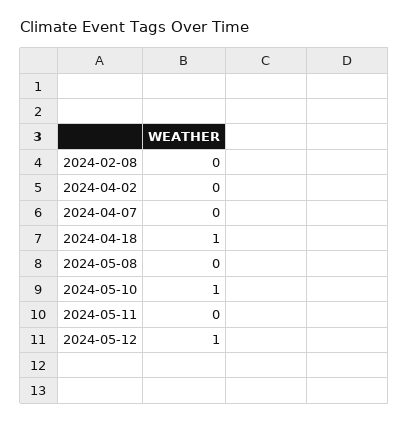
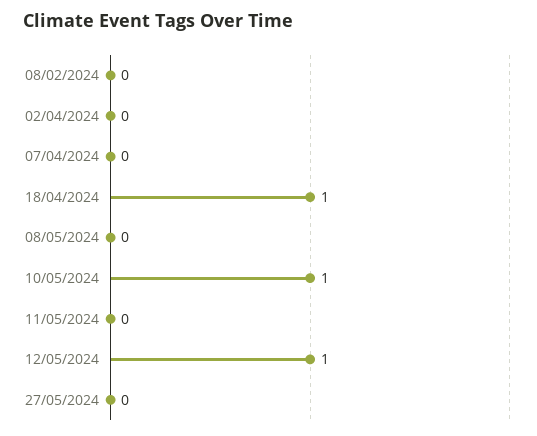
27/05/2024: none -> 0

